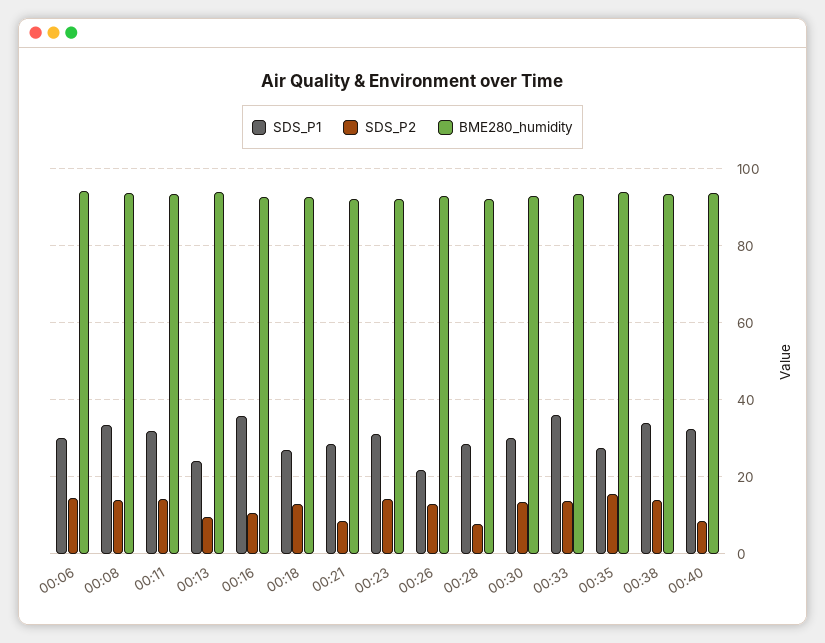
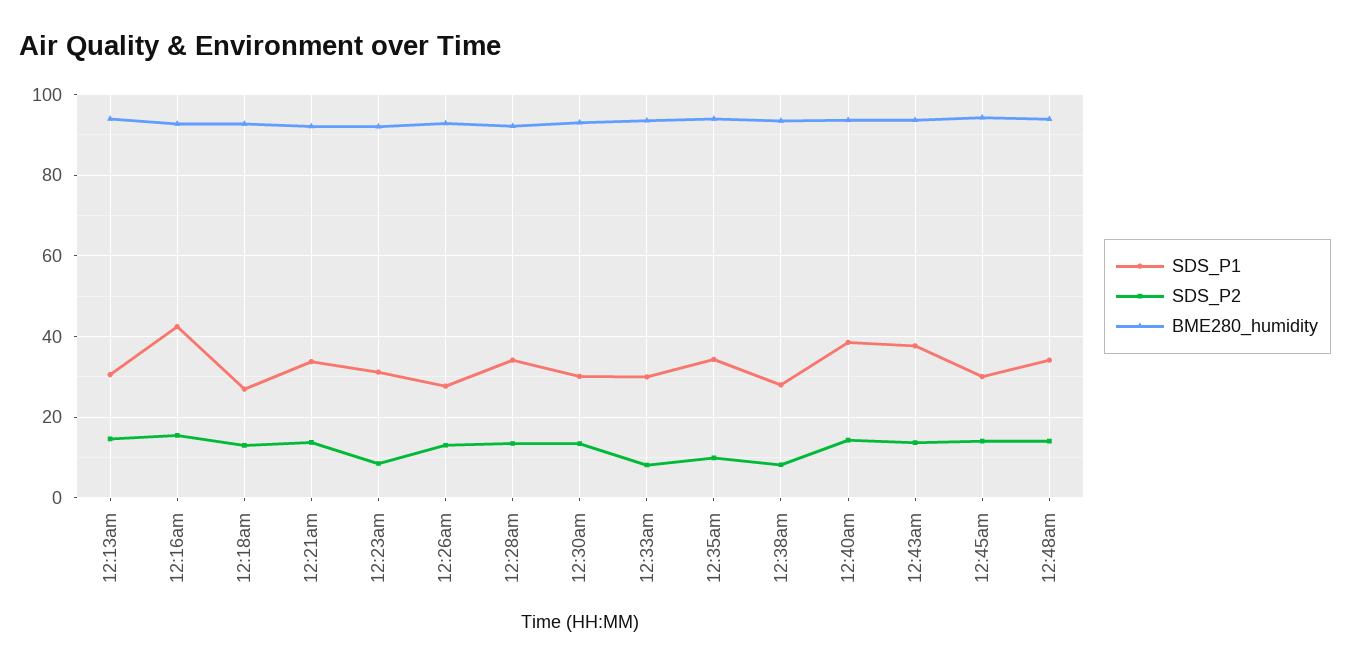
SDS_P1, 00:06: 30 -> none
SDS_P2, 00:06: 14 -> none
BME280_humidity, 00:06: 94 -> none
SDS_P1, 00:08: 34 -> none
SDS_P2, 00:08: 14 -> none
BME280_humidity, 00:08: 94 -> none
SDS_P1, 00:11: 32 -> none
SDS_P2, 00:11: 14 -> none
BME280_humidity, 00:11: 94 -> none
SDS_P1, 00:13: 24 -> 30
SDS_P2, 00:13: 10 -> 14
SDS_P1, 00:16: 36 -> 42
SDS_P2, 00:16: 10 -> 16
SDS_P1, 00:21: 28 -> 34
SDS_P2, 00:21: 8 -> 14
SDS_P2, 00:23: 14 -> 8
SDS_P1, 00:26: 22 -> 28
SDS_P1, 00:28: 28 -> 34
SDS_P2, 00:28: 8 -> 14
SDS_P1, 00:33: 36 -> 30
SDS_P2, 00:33: 14 -> 8
SDS_P1, 00:35: 28 -> 34
SDS_P2, 00:35: 16 -> 10
SDS_P1, 00:38: 34 -> 28
SDS_P2, 00:38: 14 -> 8
SDS_P1, 00:40: 32 -> 38
SDS_P2, 00:40: 8 -> 14
SDS_P1, 12:43am: none -> 38
SDS_P2, 12:43am: none -> 14
BME280_humidity, 12:43am: none -> 94
SDS_P1, 12:45am: none -> 30
SDS_P2, 12:45am: none -> 14
BME280_humidity, 12:45am: none -> 94
SDS_P1, 12:48am: none -> 34
SDS_P2, 12:48am: none -> 14
BME280_humidity, 12:48am: none -> 94

